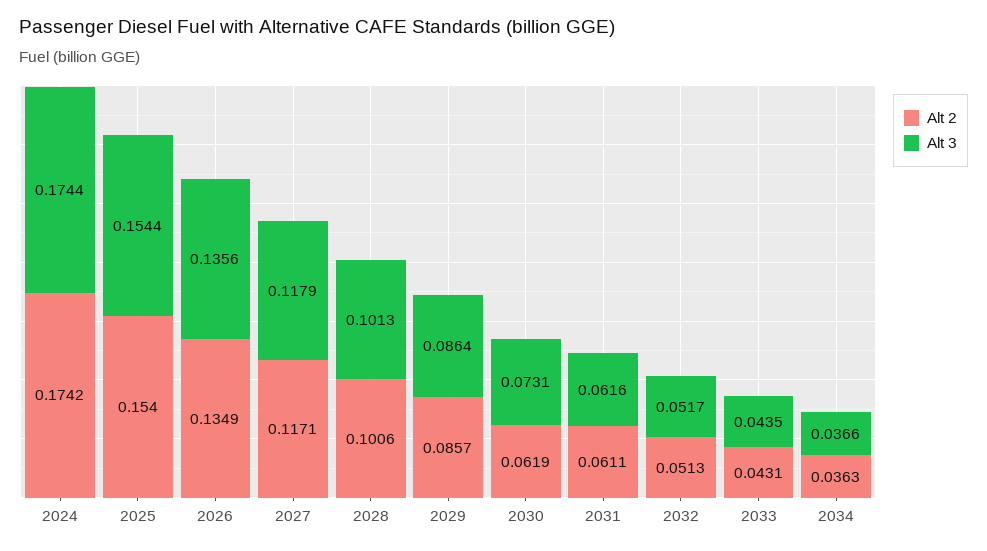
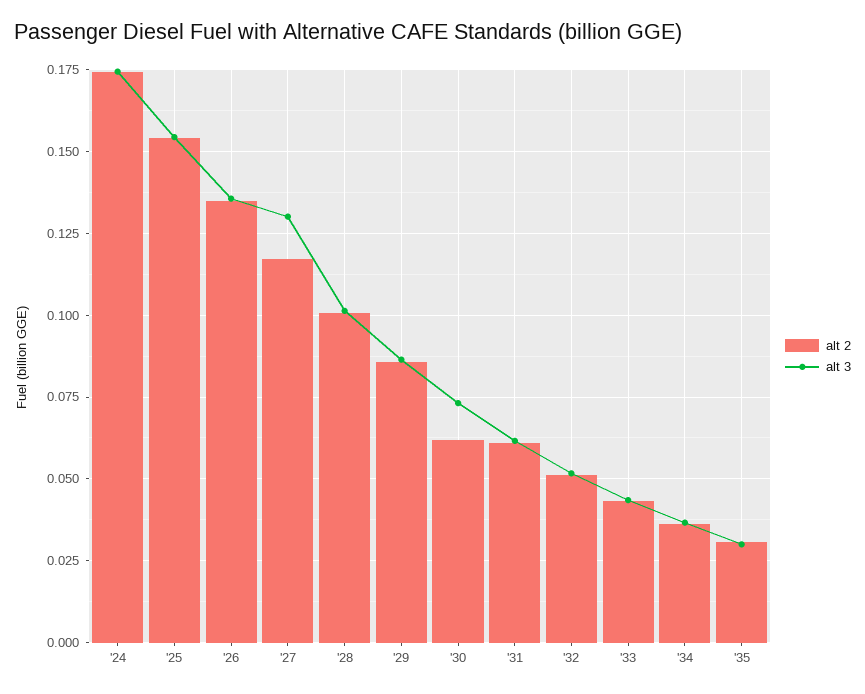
Alt 3, 2027: 0.1179 -> 0.13
Alt 2, '35: none -> 0.03
Alt 3, '35: none -> 0.03

